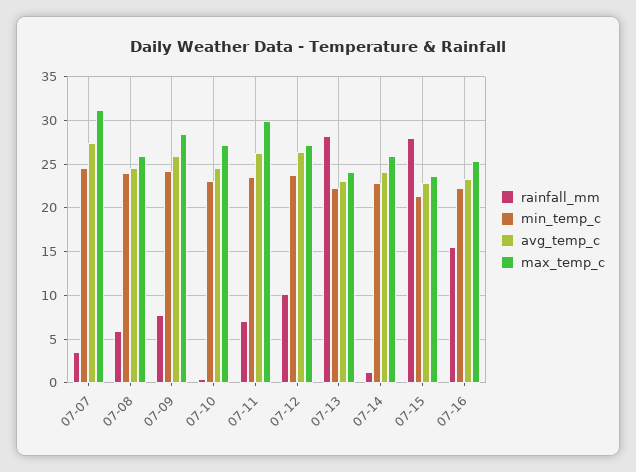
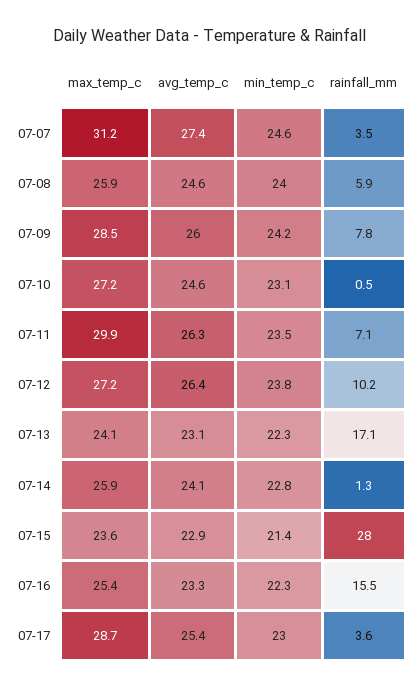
rainfall_mm, 07-13: 28 -> 17.1
max_temp_c, 07-17: none -> 28.7
avg_temp_c, 07-17: none -> 25.4
min_temp_c, 07-17: none -> 23
rainfall_mm, 07-17: none -> 3.6

